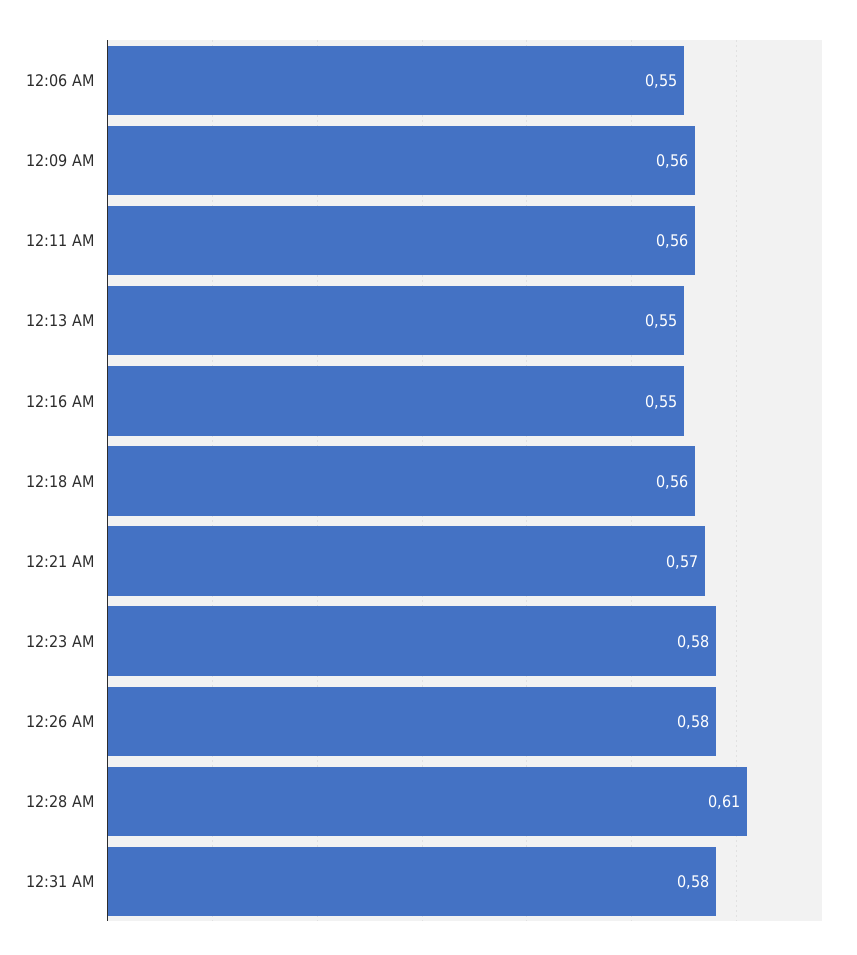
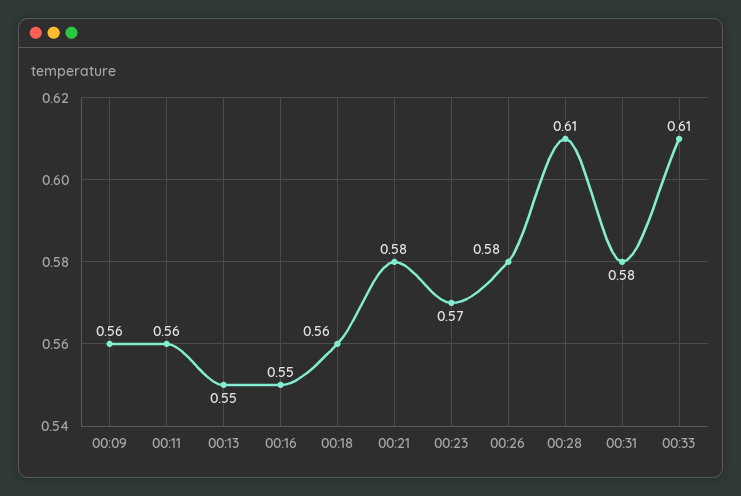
12:06 AM: 0.55 -> none
12:21 AM: 0.57 -> 0.58
12:23 AM: 0.58 -> 0.57
00:33: none -> 0.61

